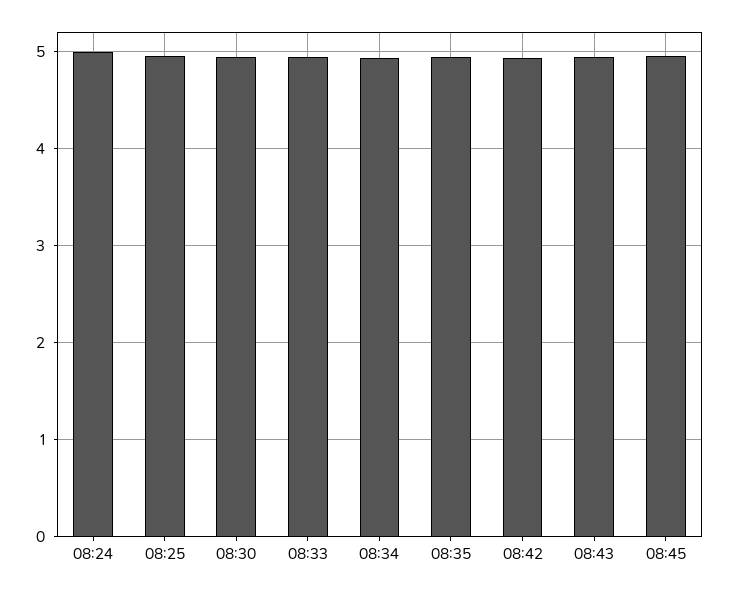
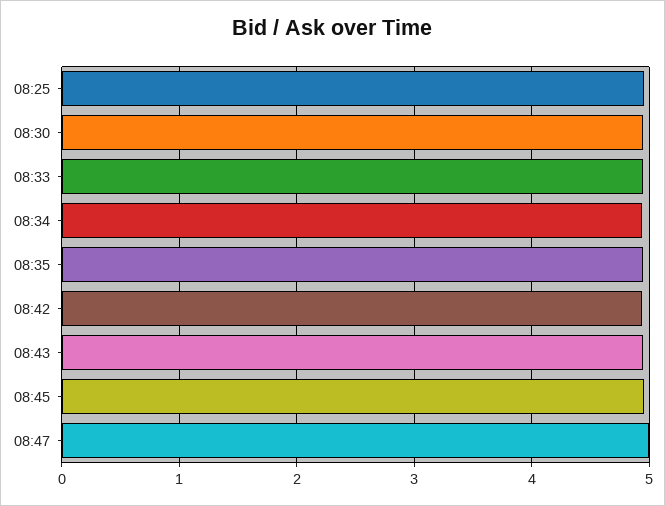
08:24: 5 -> none
08:47: none -> 5

